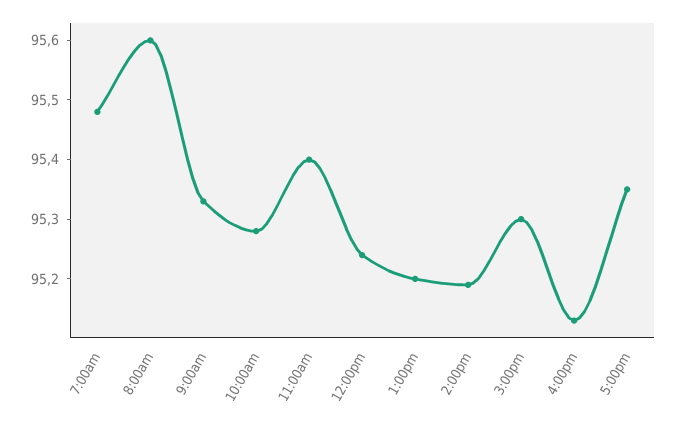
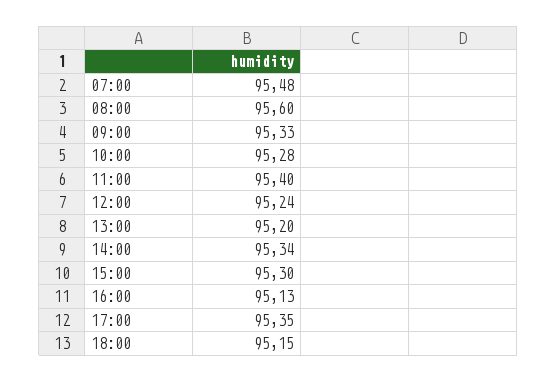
2:00pm: 95.2 -> 95.34
18:00: none -> 95.15

